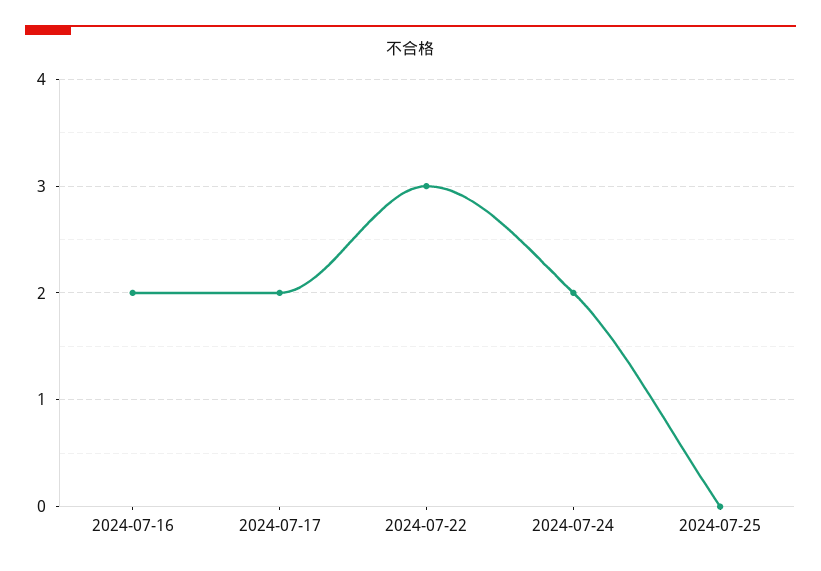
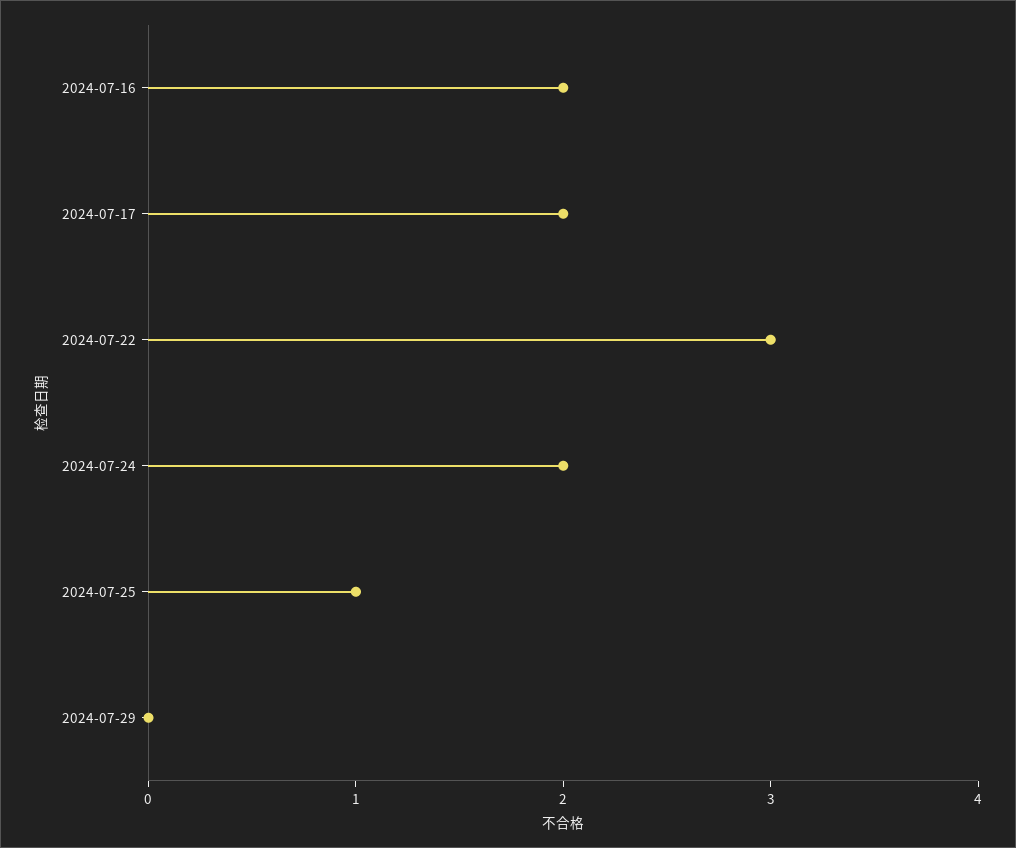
2024-07-25: 0 -> 1
2024-07-29: none -> 0

